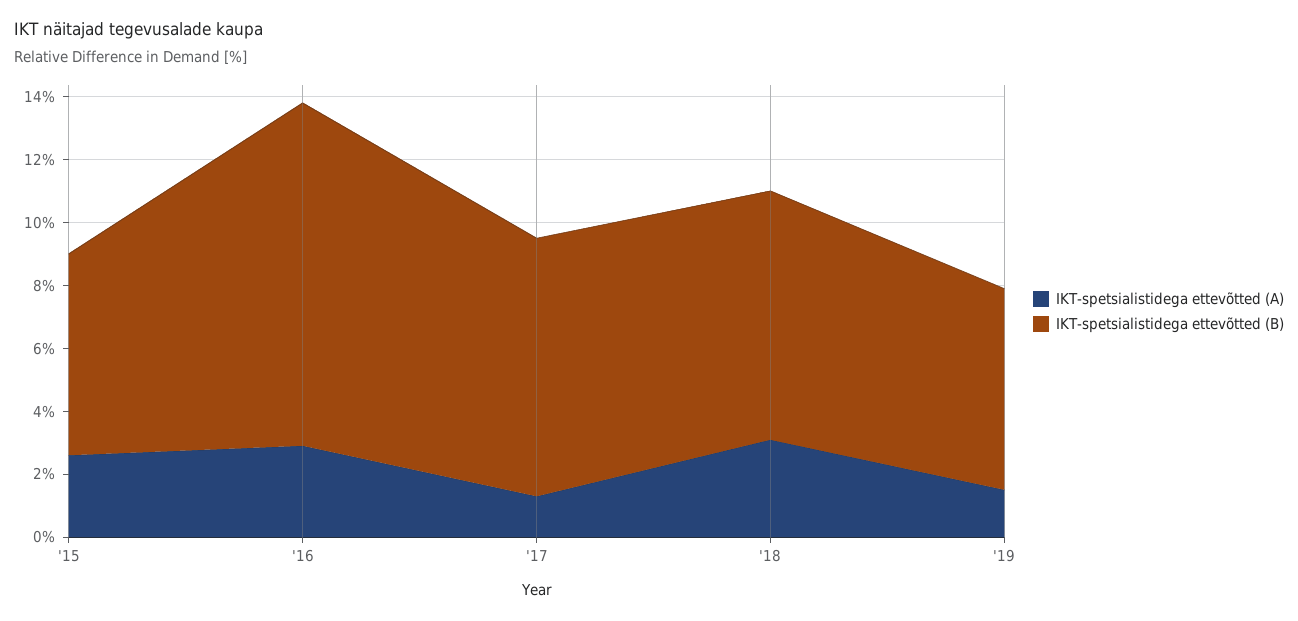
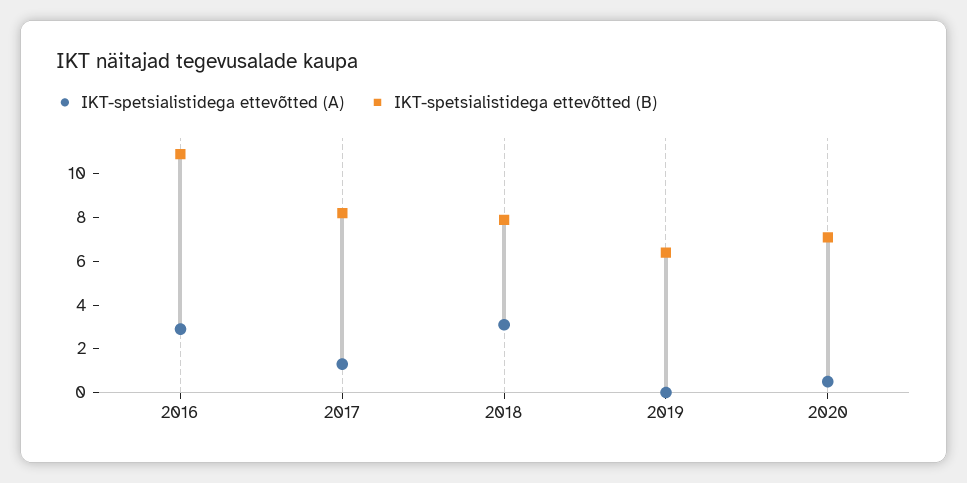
IKT-spetsialistidega ettevõtted (A), '15: 2.5 -> none
IKT-spetsialistidega ettevõtted (B), '15: 6.5 -> none
IKT-spetsialistidega ettevõtted (A), '19: 1.5 -> 0
IKT-spetsialistidega ettevõtted (A), 2020: none -> 0.5
IKT-spetsialistidega ettevõtted (B), 2020: none -> 7

